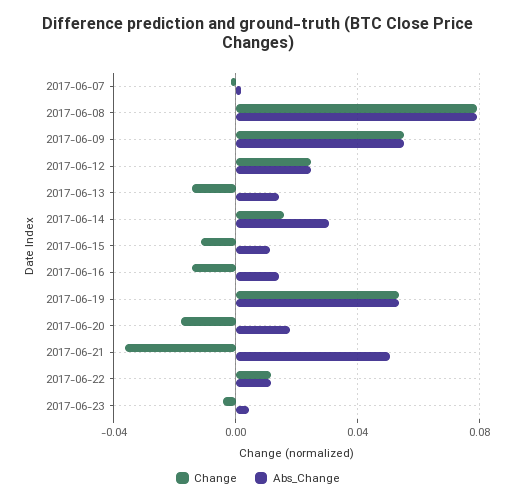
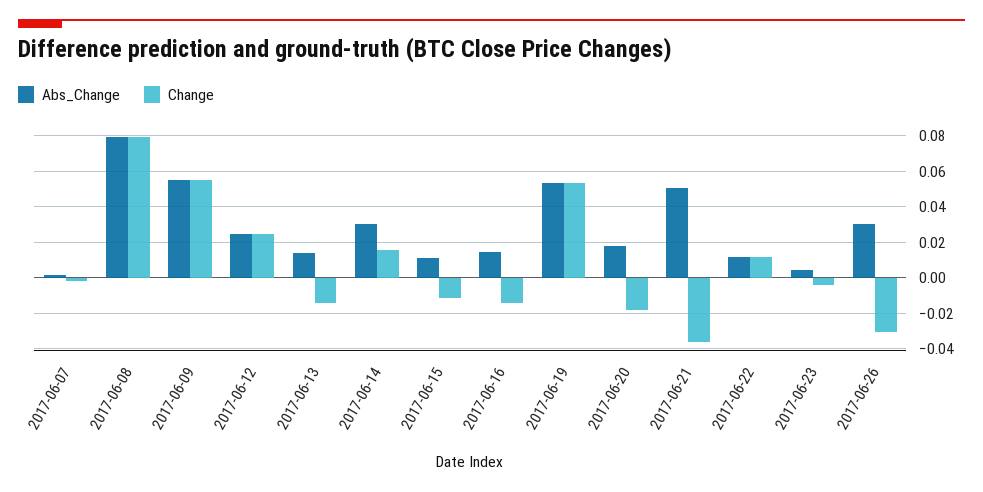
Abs_Change, 2017-06-26: none -> 0.03
Change, 2017-06-26: none -> -0.03

